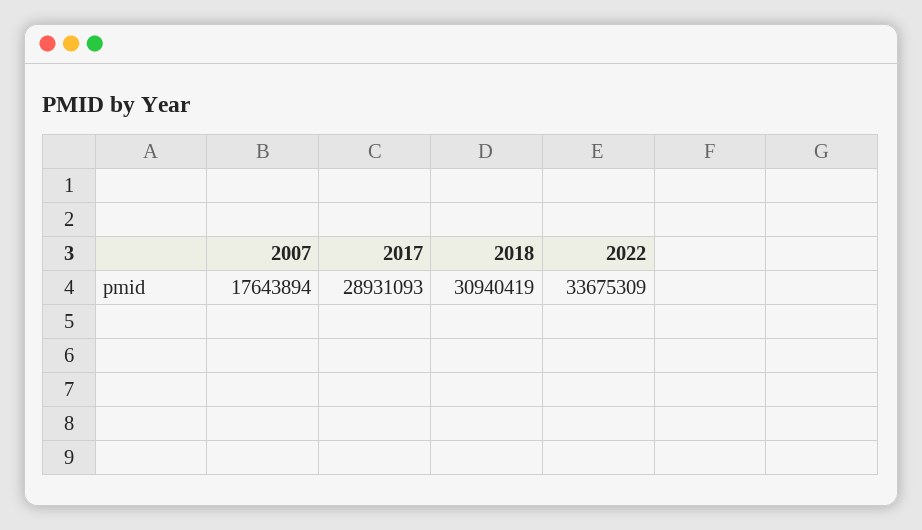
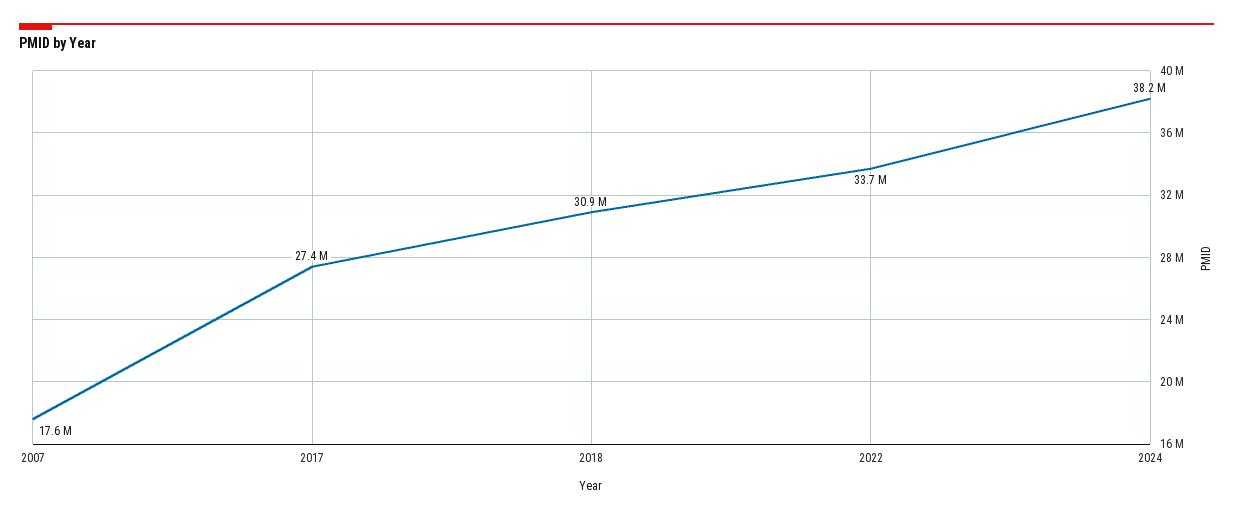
2017: 28931093 -> 27400000
2024: none -> 38200000

